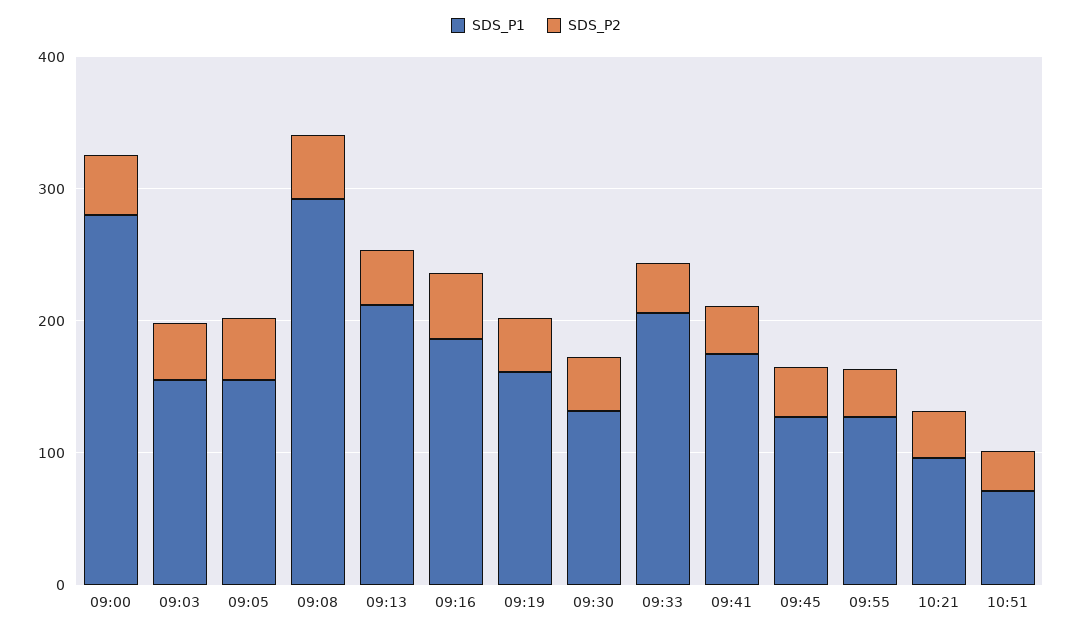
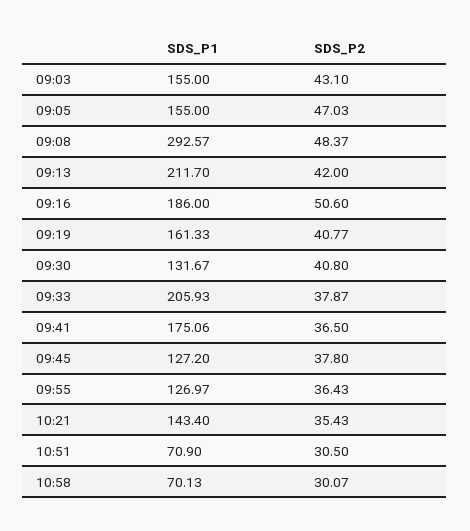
SDS_P1, 09:00: 280 -> none
SDS_P2, 09:00: 40 -> none
SDS_P1, 10:21: 100 -> 143.4
SDS_P1, 10:58: none -> 70.13
SDS_P2, 10:58: none -> 30.07

